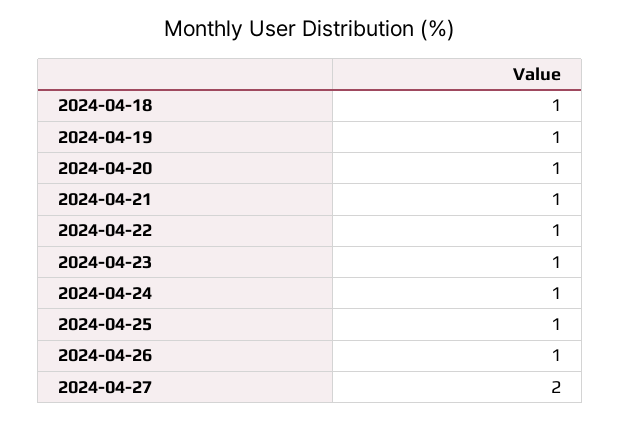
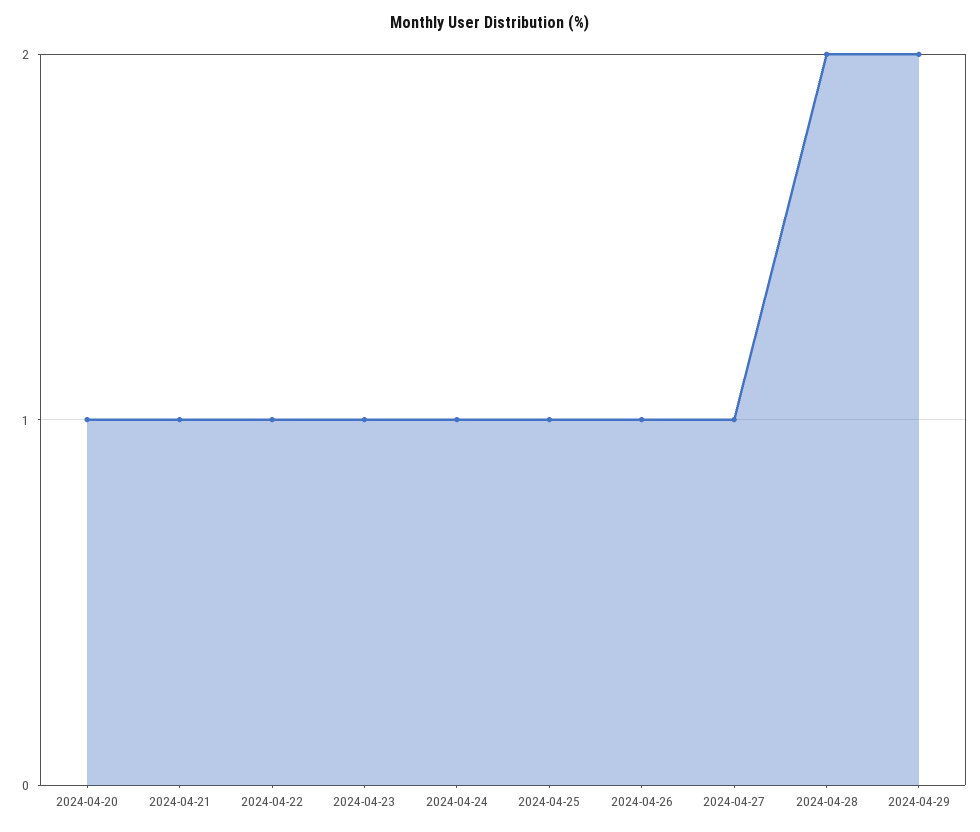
2024-04-18: 1 -> none
2024-04-19: 1 -> none
2024-04-27: 2 -> 1
2024-04-28: none -> 2
2024-04-29: none -> 2

